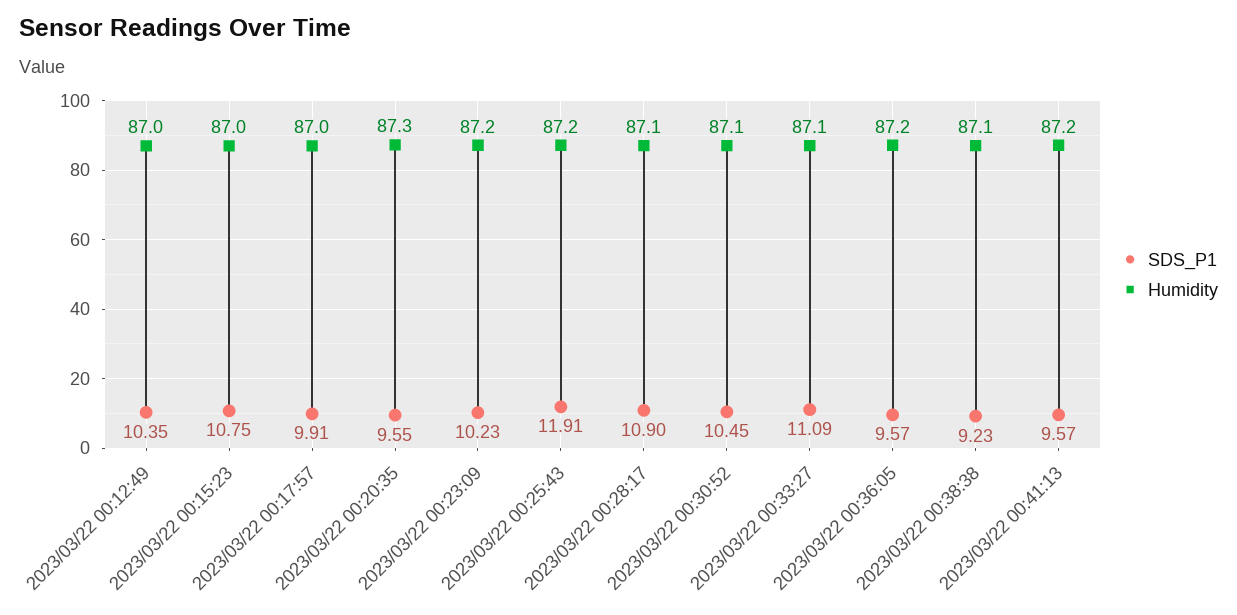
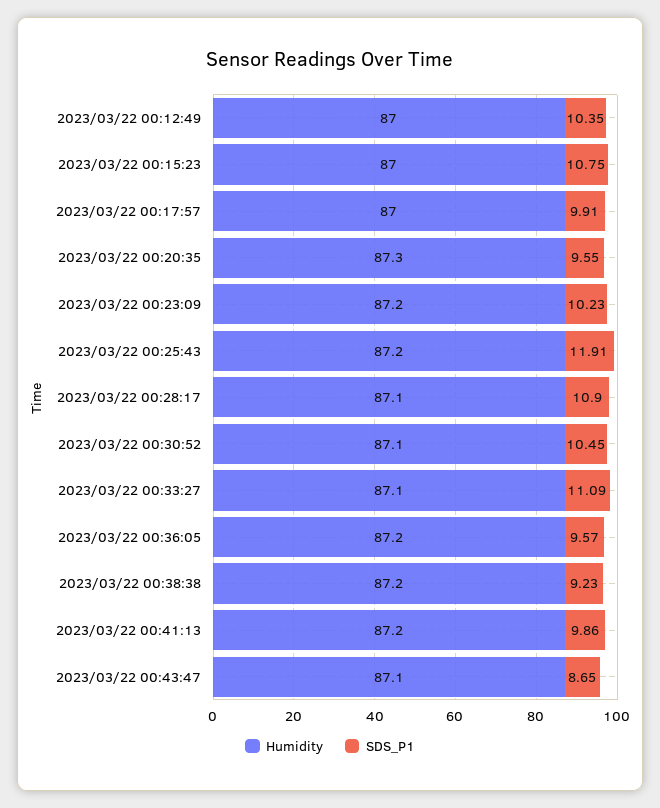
Humidity, 2023/03/22 00:38:38: 87.1 -> 87.2
SDS_P1, 2023/03/22 00:41:13: 9.57 -> 9.86
Humidity, 2023/03/22 00:43:47: none -> 87.1
SDS_P1, 2023/03/22 00:43:47: none -> 8.65

